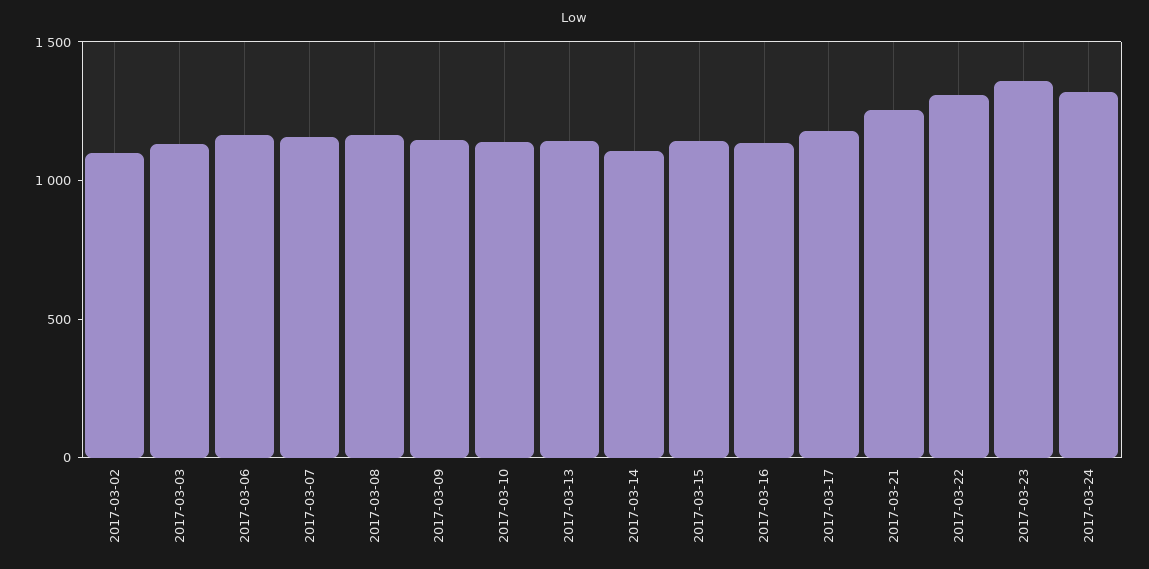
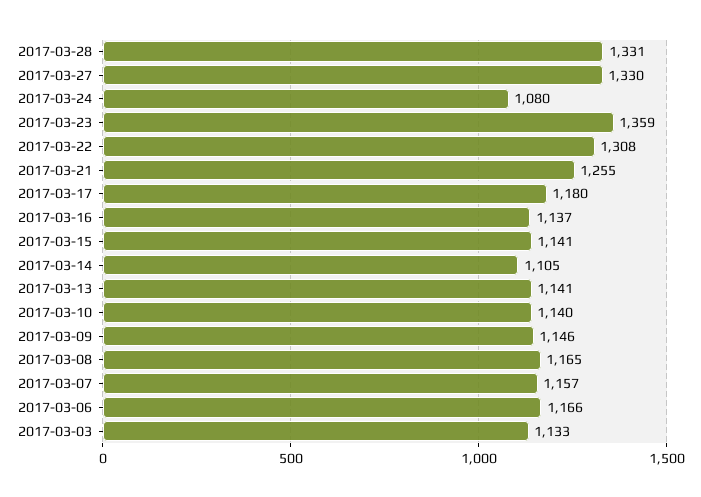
2017-03-02: 1100 -> none
2017-03-24: 1300 -> 1080
2017-03-28: none -> 1331
2017-03-27: none -> 1330

